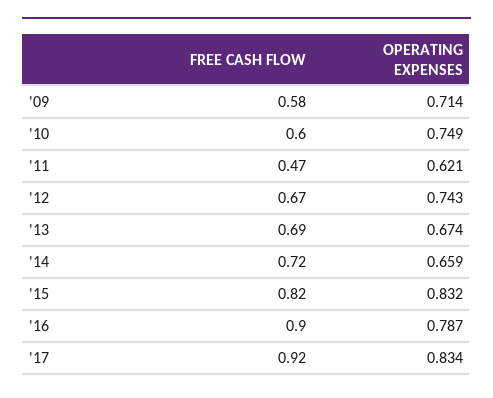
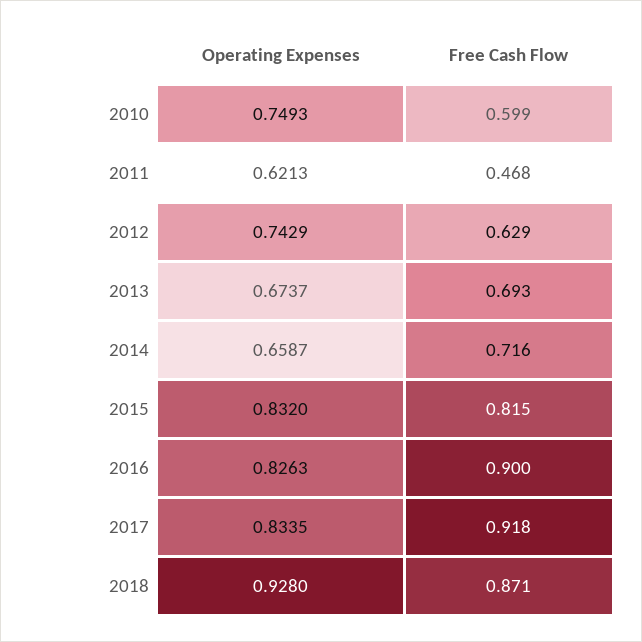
FREE CASH FLOW, '09: 0.58 -> none
OPERATING EXPENSES, '09: 0.714 -> none
FREE CASH FLOW, '12: 0.67 -> 0.629
OPERATING EXPENSES, '16: 0.787 -> 0.8263
OPERATING EXPENSES, 2018: none -> 0.928
FREE CASH FLOW, 2018: none -> 0.871

